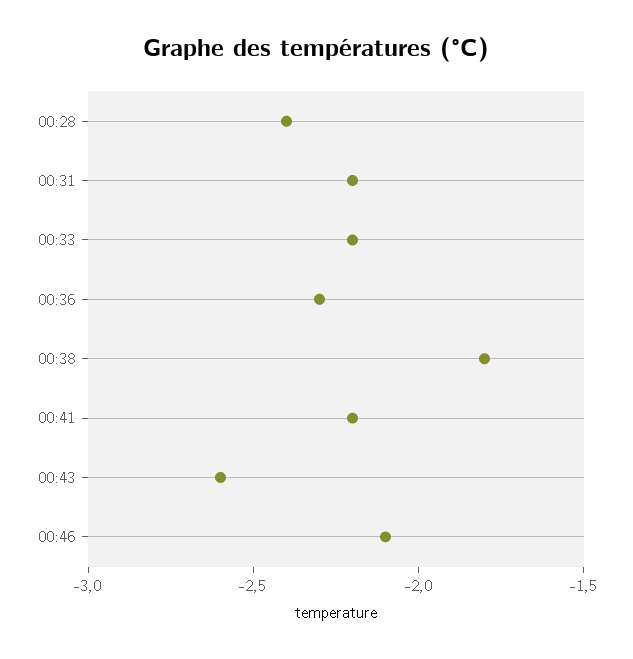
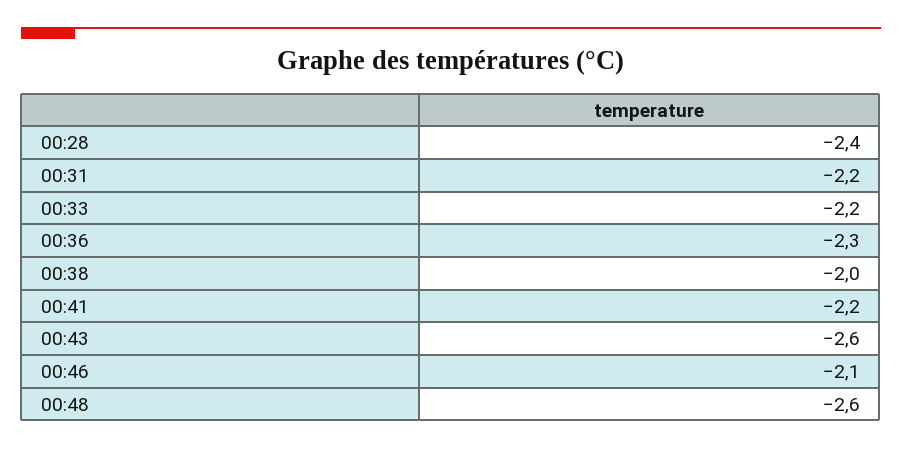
00:38: -1.8 -> -2
00:48: none -> -2.6

